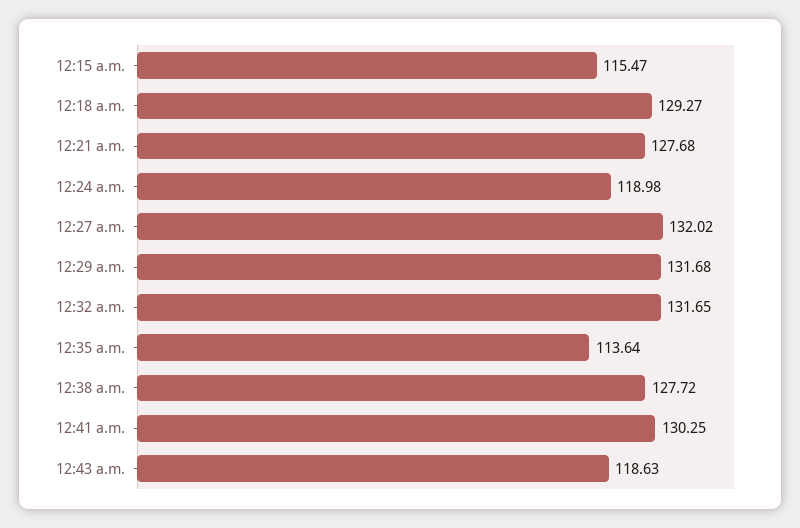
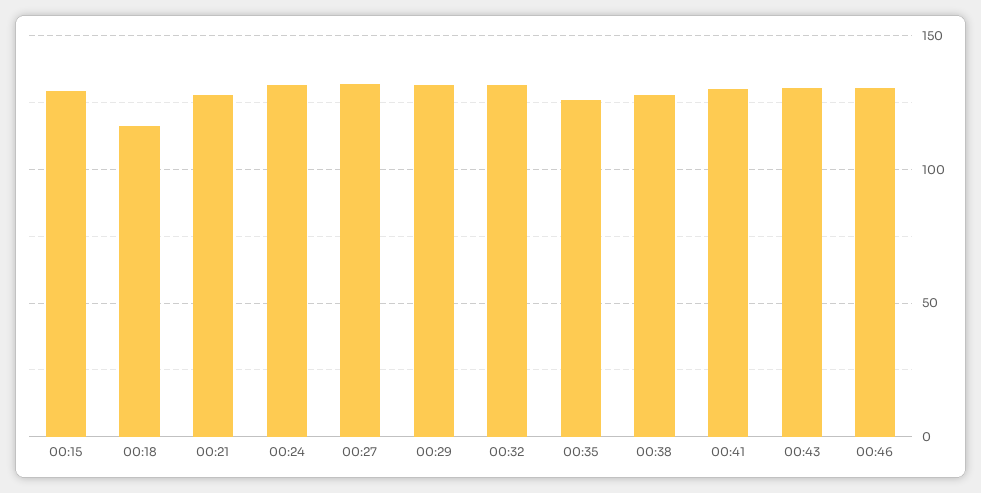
12:15 a.m.: 115.47 -> 130
12:18 a.m.: 129.27 -> 115
12:24 a.m.: 118.98 -> 130
12:35 a.m.: 113.64 -> 125
12:43 a.m.: 118.63 -> 130
00:46: none -> 130

